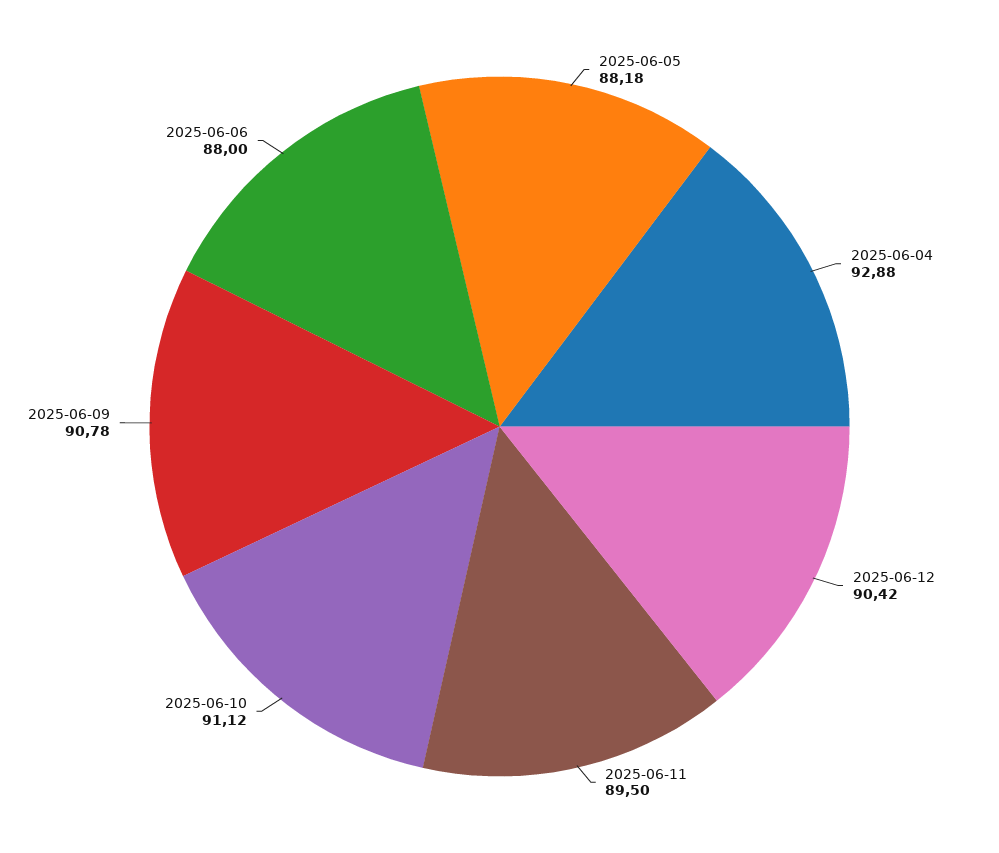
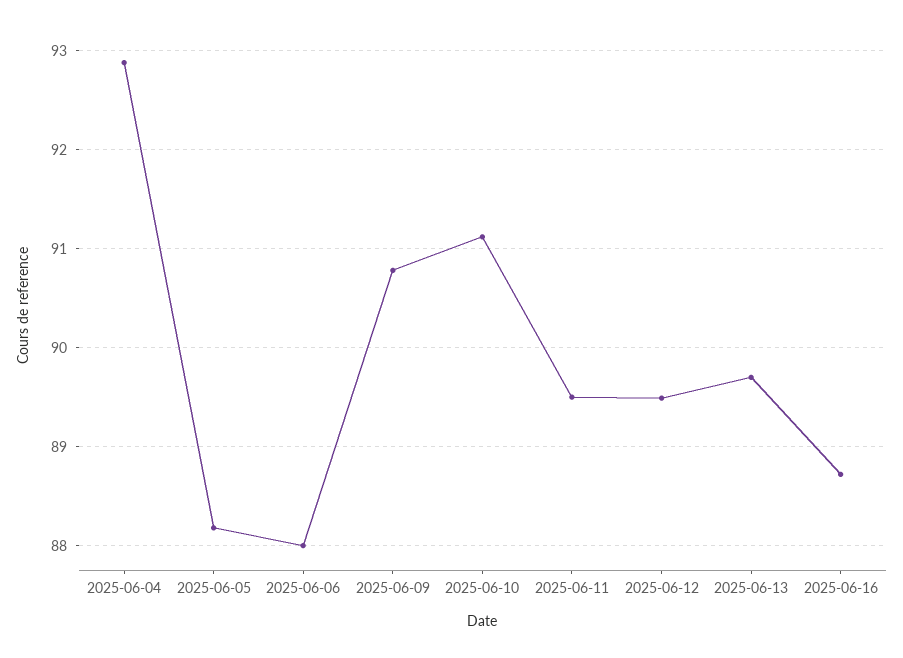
2025-06-12: 90.42 -> 89.5
2025-06-13: none -> 89.7
2025-06-16: none -> 88.7

